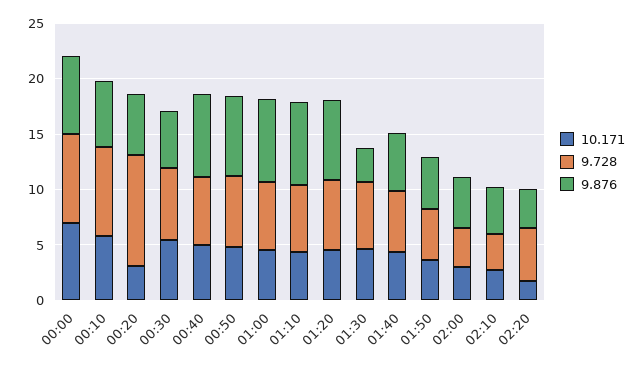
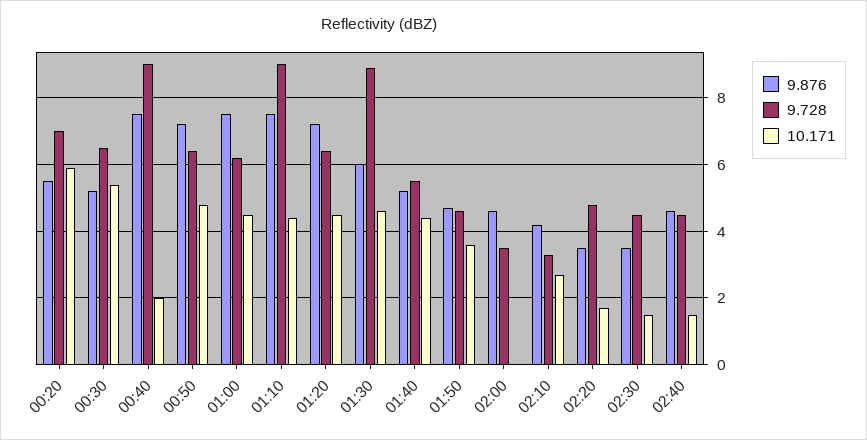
10.171, 00:00: 7 -> none
9.728, 00:00: 8 -> none
9.876, 00:00: 7 -> none
10.171, 00:10: 6 -> none
9.728, 00:10: 8 -> none
9.876, 00:10: 6 -> none
10.171, 00:20: 3 -> 6
9.728, 00:20: 10 -> 7
10.171, 00:40: 5 -> 2
9.728, 00:40: 6 -> 9
9.728, 01:10: 6 -> 9
9.728, 01:30: 6 -> 9
9.876, 01:30: 3 -> 6
10.171, 02:00: 3 -> 0
9.876, 02:30: none -> 3.5
9.728, 02:30: none -> 4.5
10.171, 02:30: none -> 1.5
9.876, 02:40: none -> 4.5
9.728, 02:40: none -> 4.5
10.171, 02:40: none -> 1.5

